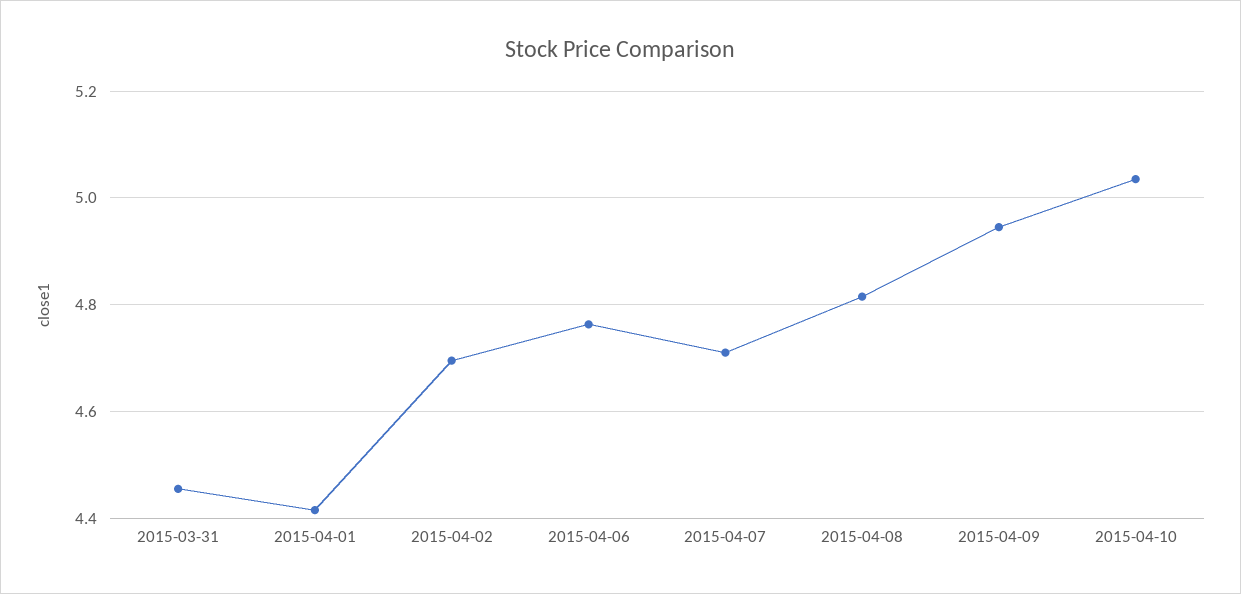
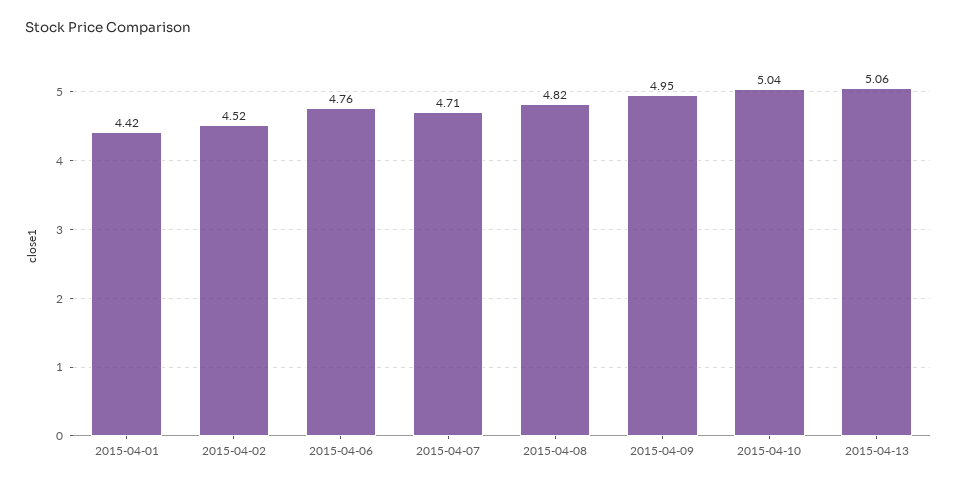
2015-03-31: 4.46 -> none
2015-04-02: 4.7 -> 4.52
2015-04-13: none -> 5.06

